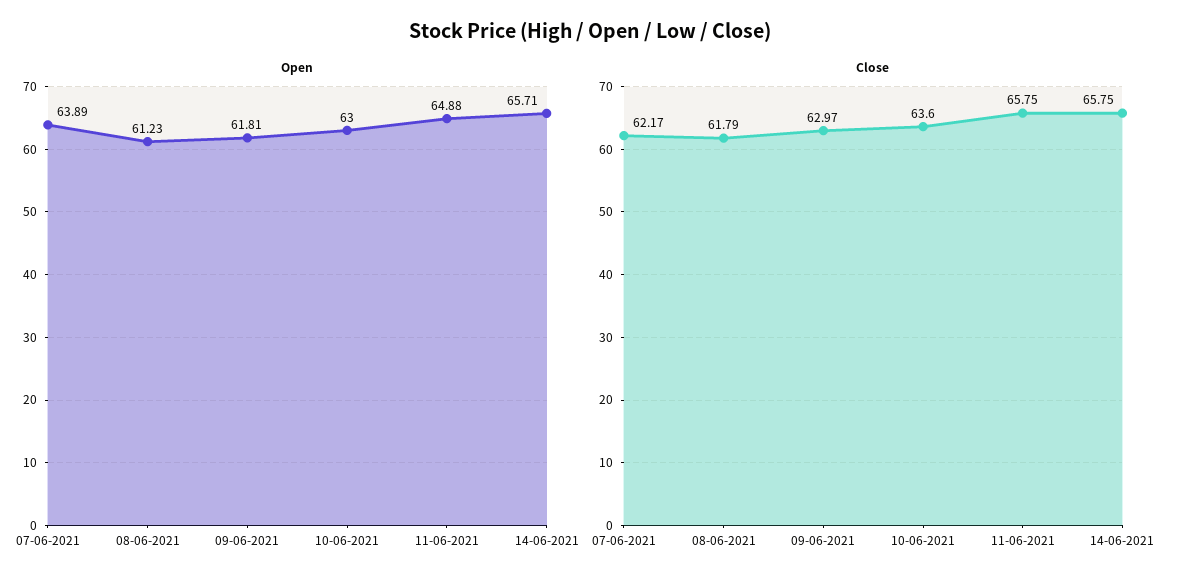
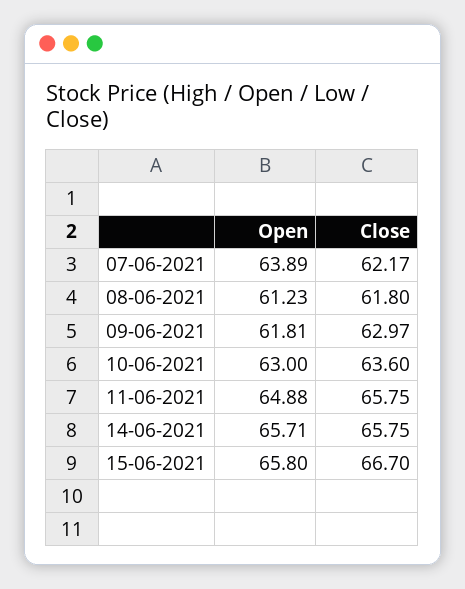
Close, 08-06-2021: 61.79 -> 61.8
Open, 15-06-2021: none -> 65.8
Close, 15-06-2021: none -> 66.7

